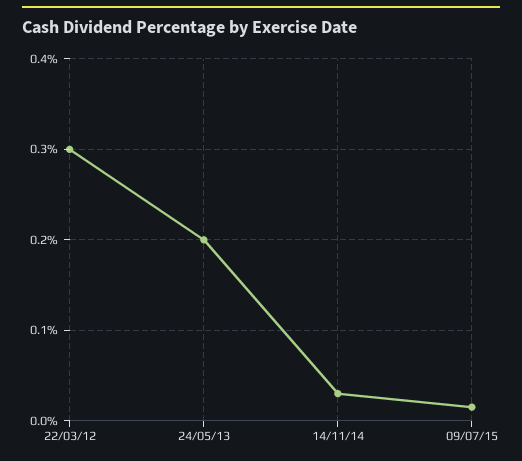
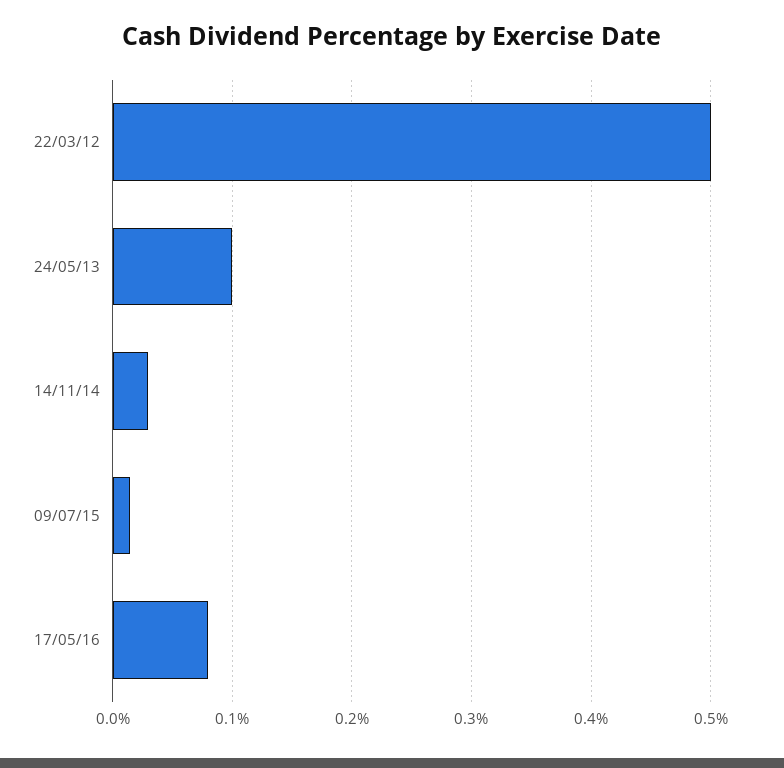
22/03/12: 0.3 -> 0.5
24/05/13: 0.2 -> 0.1
17/05/16: none -> 0.08

